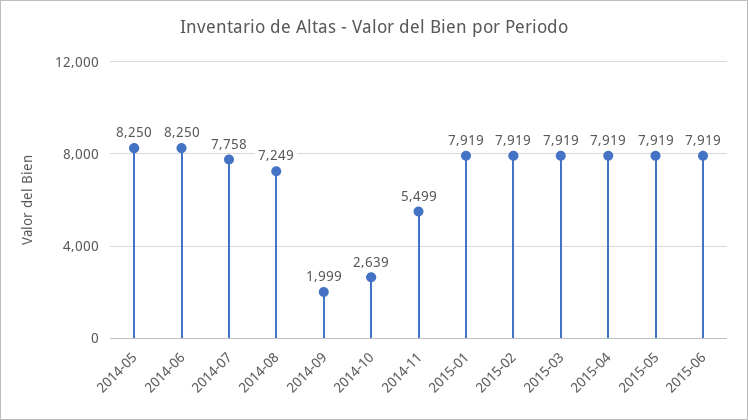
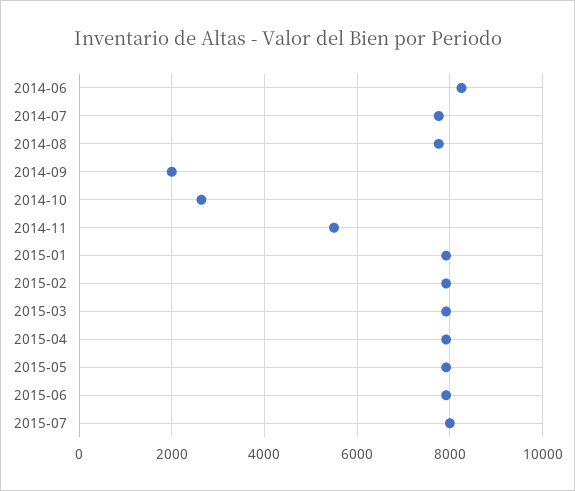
2014-05: 8250 -> none
2014-08: 7249 -> 7800
2015-07: none -> 8000

